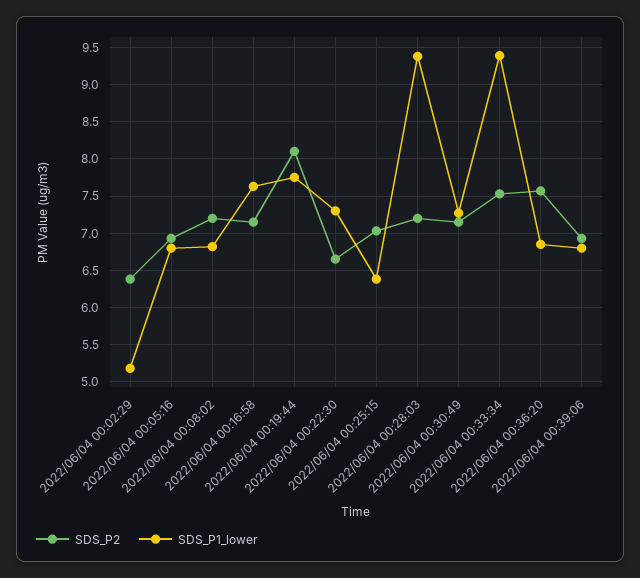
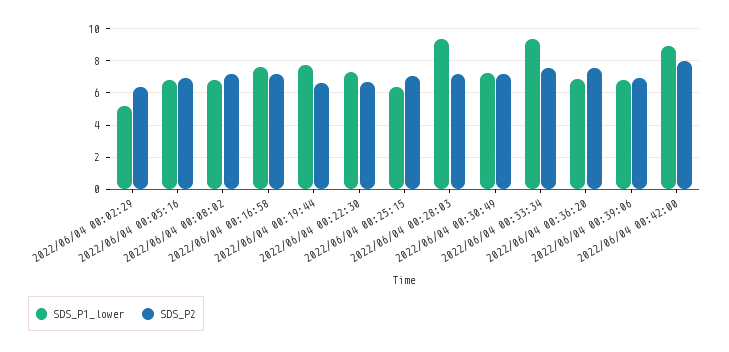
SDS_P2, 2022/06/04 00:19:44: 8.1 -> 6.5
SDS_P1_lower, 2022/06/04 00:42:00: none -> 9
SDS_P2, 2022/06/04 00:42:00: none -> 8

